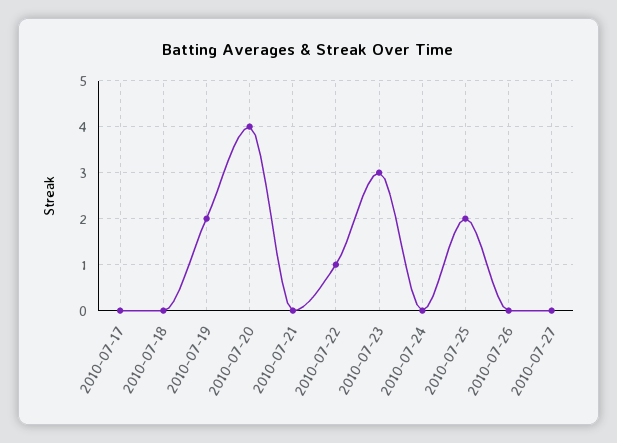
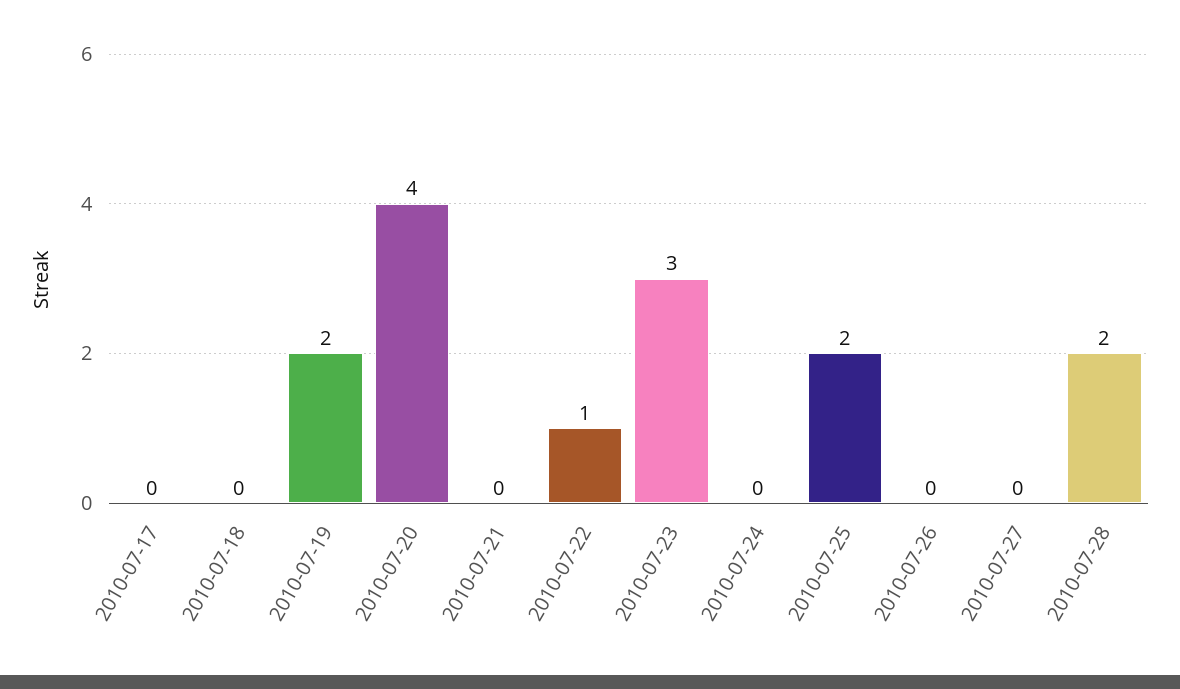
2010-07-28: none -> 2

